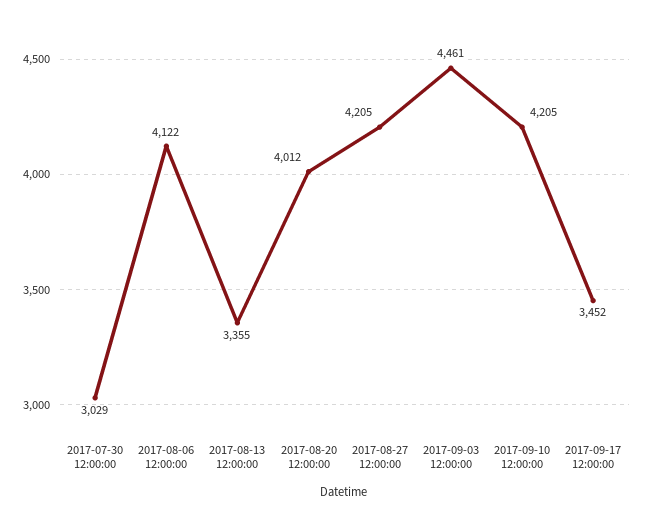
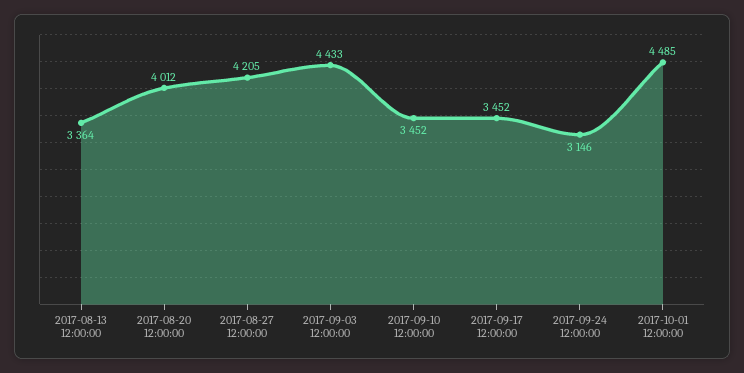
2017-07-30 12:00:00: 3029 -> none
2017-08-06 12:00:00: 4122 -> none
2017-08-13 12:00:00: 3355 -> 3364
2017-09-03 12:00:00: 4461 -> 4433
2017-09-10 12:00:00: 4205 -> 3452
2017-09-24 12:00:00: none -> 3146
2017-10-01 12:00:00: none -> 4485

